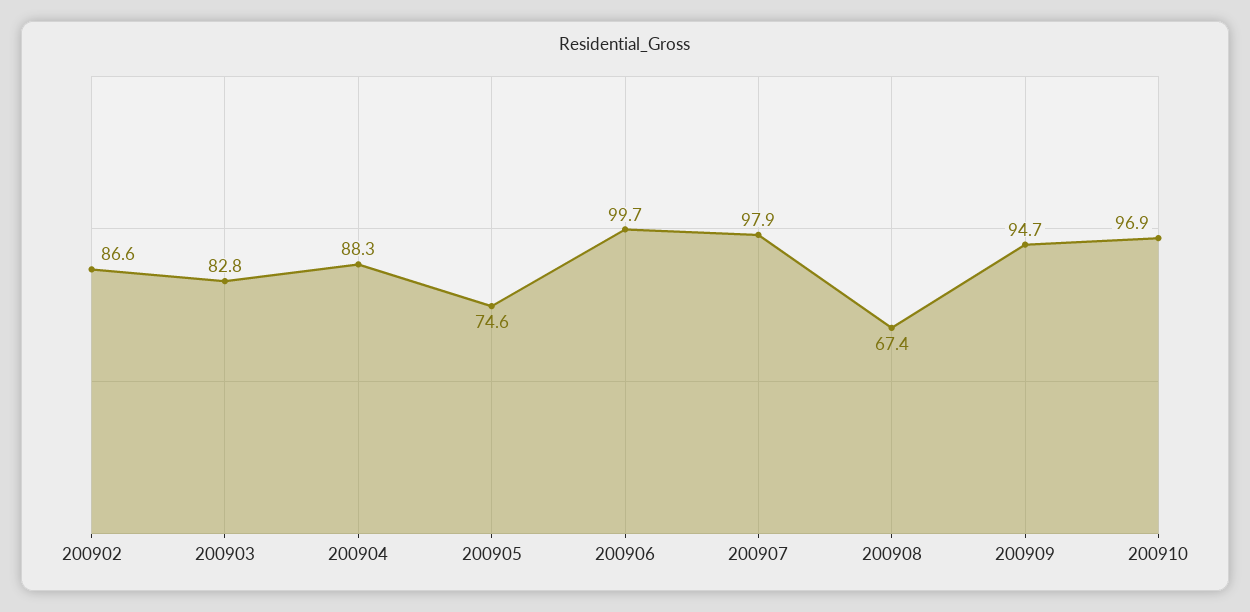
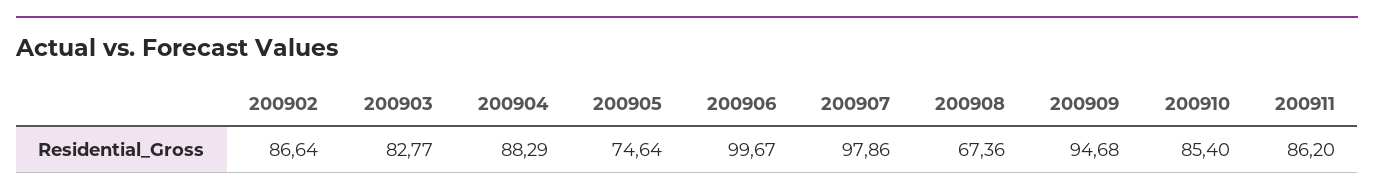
200910: 96.9 -> 85.4
200911: none -> 86.2

